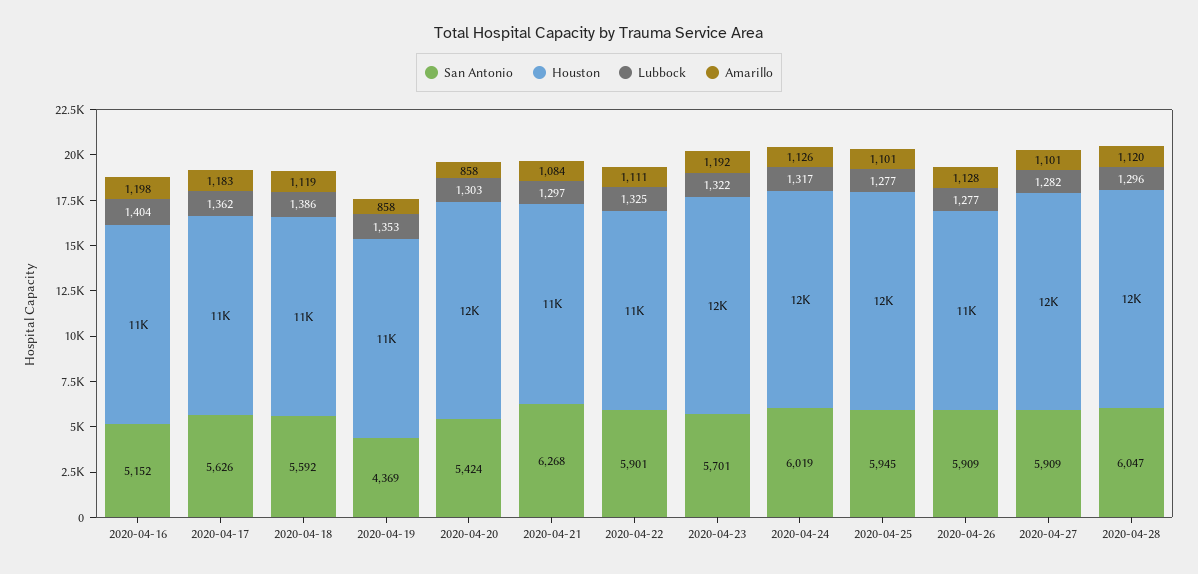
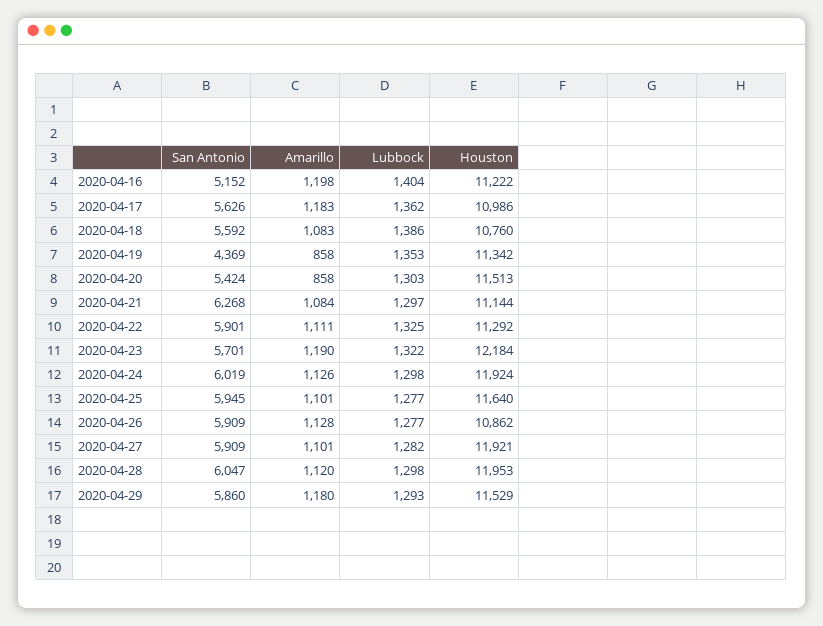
Amarillo, 2020-04-18: 1119 -> 1083
Amarillo, 2020-04-23: 1192 -> 1190
Lubbock, 2020-04-24: 1317 -> 1298
Lubbock, 2020-04-28: 1296 -> 1298
San Antonio, 2020-04-29: none -> 5860
Amarillo, 2020-04-29: none -> 1180
Lubbock, 2020-04-29: none -> 1293
Houston, 2020-04-29: none -> 11529

